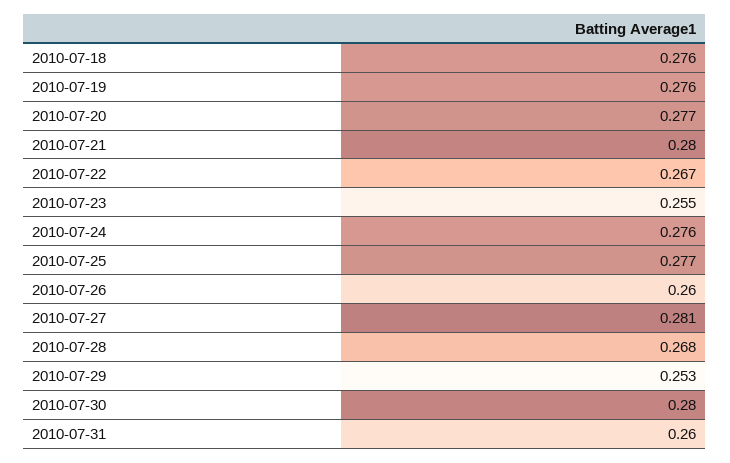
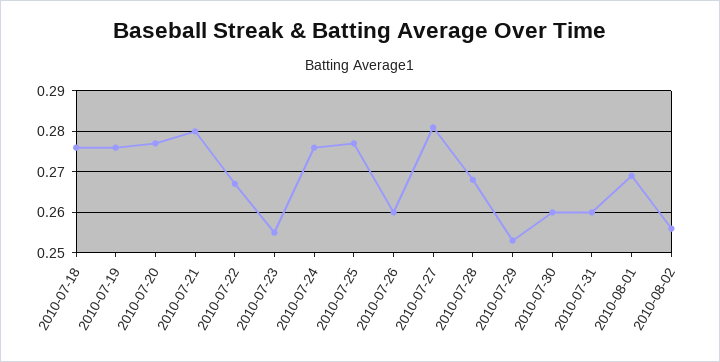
2010-07-30: 0.28 -> 0.26
2010-08-01: none -> 0.27
2010-08-02: none -> 0.255

